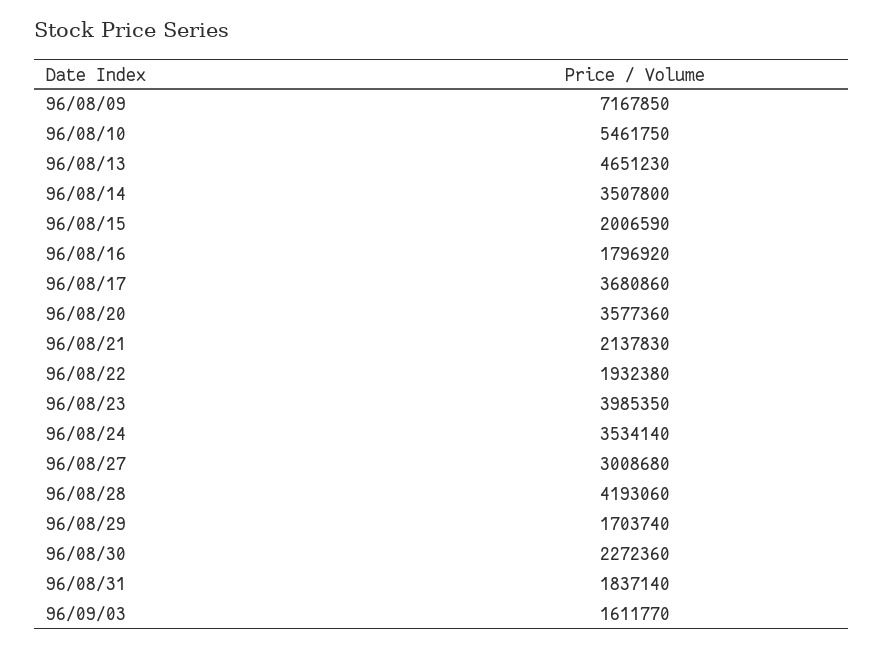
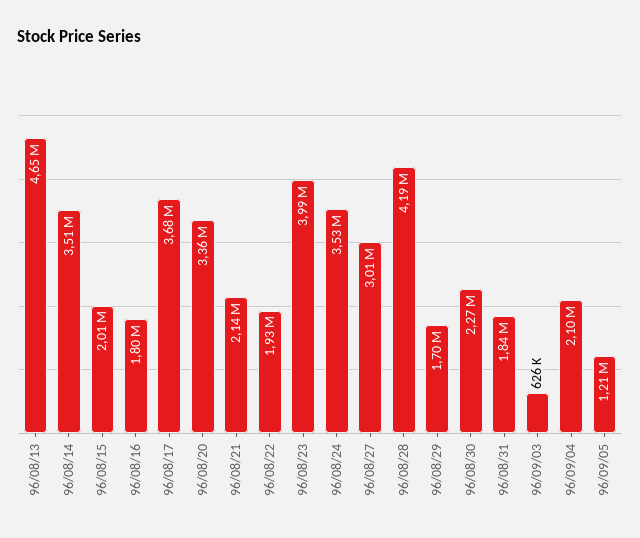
96/08/09: 7167850 -> none
96/08/10: 5461750 -> none
96/08/20: 3577360 -> 3360000
96/09/03: 1611770 -> 626000
96/09/04: none -> 2100000
96/09/05: none -> 1210000

